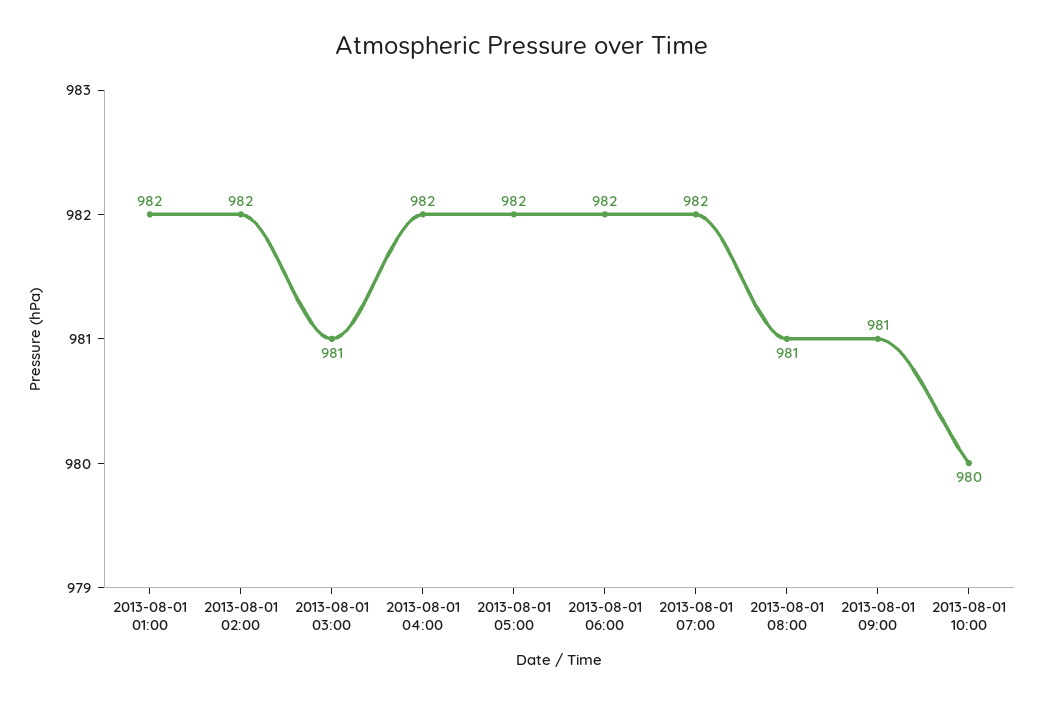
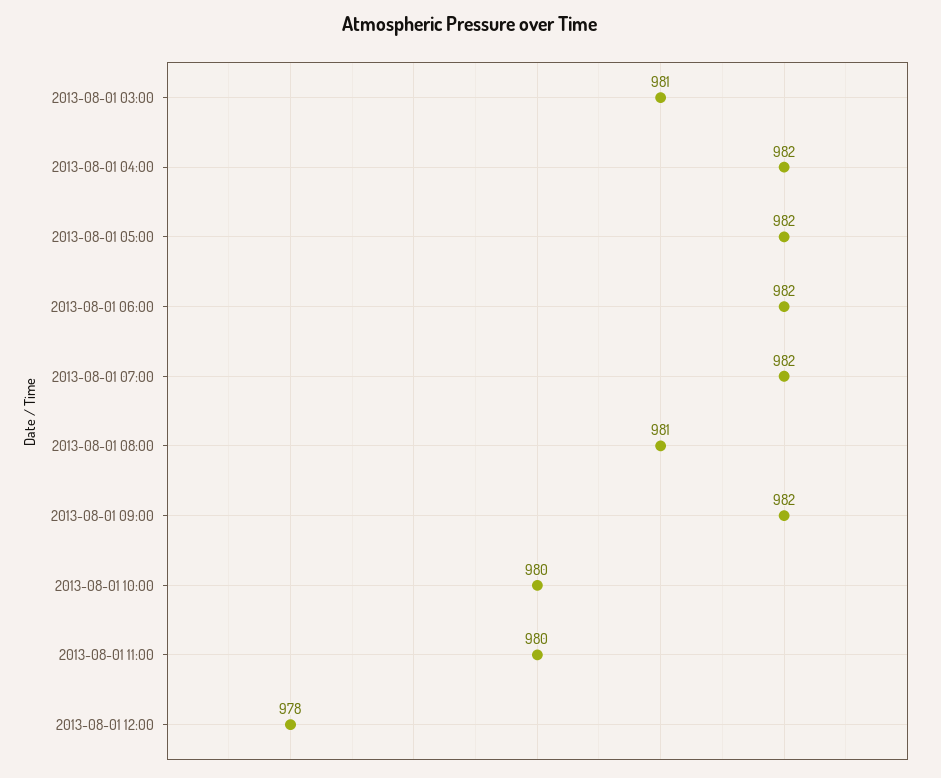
2013-08-01 01:00: 982 -> none
2013-08-01 02:00: 982 -> none
2013-08-01 09:00: 981 -> 982
2013-08-01 11:00: none -> 980
2013-08-01 12:00: none -> 978

